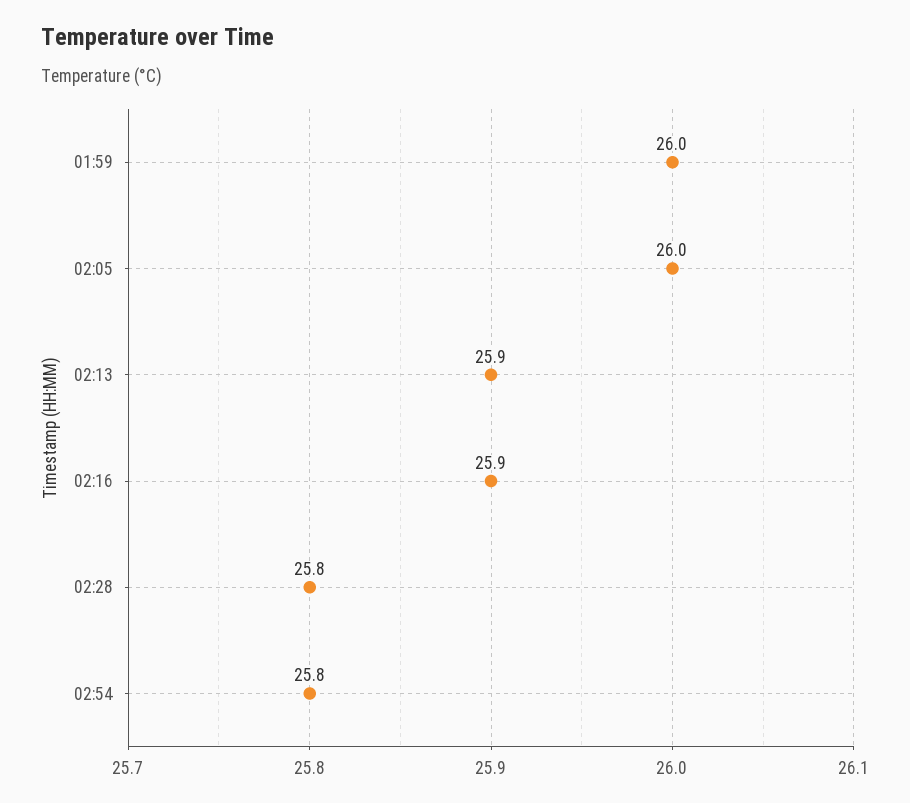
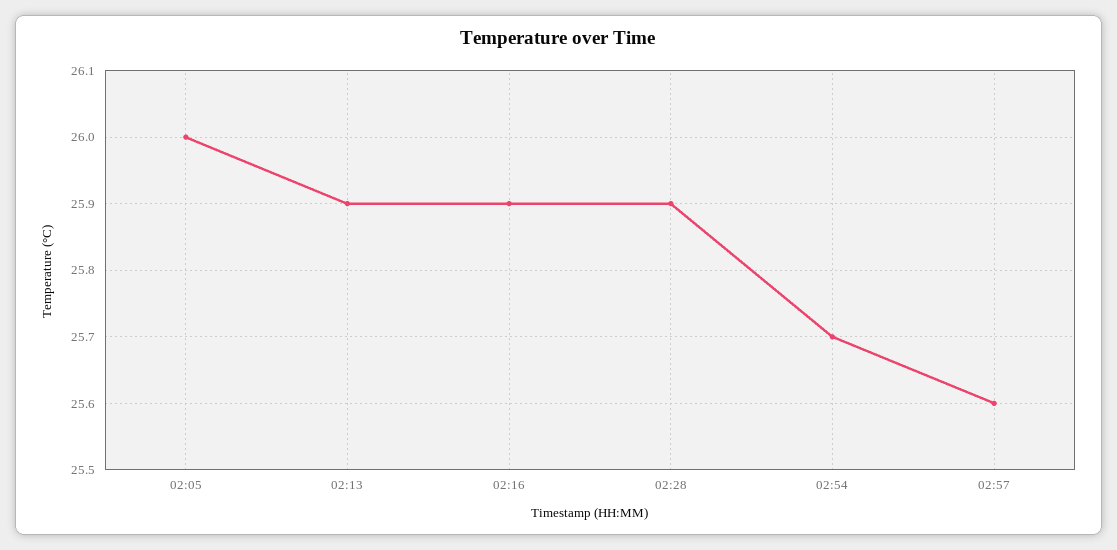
01:59: 26 -> none
02:28: 25.8 -> 25.9
02:54: 25.8 -> 25.7
02:57: none -> 25.6

